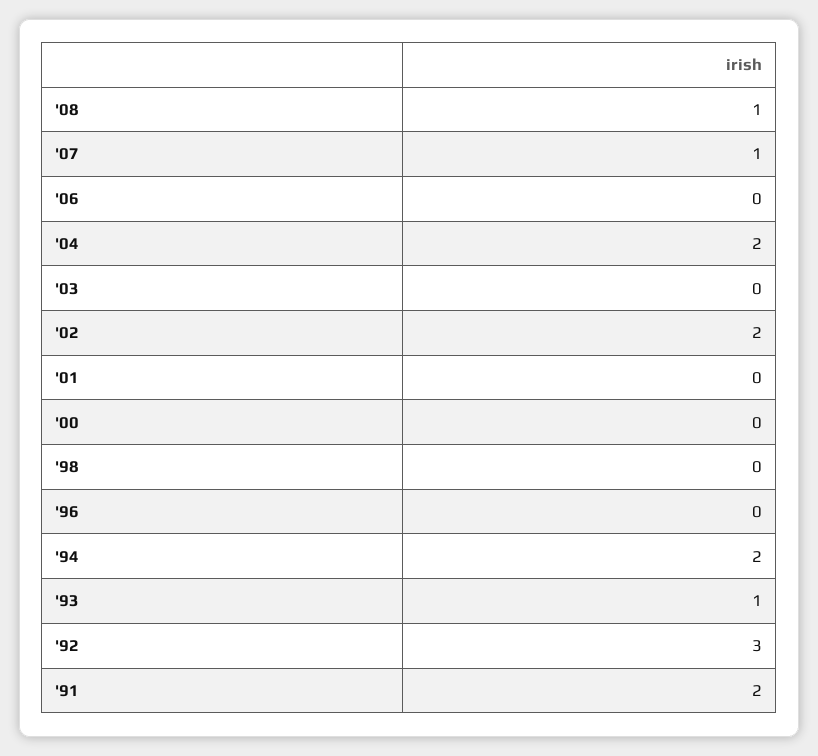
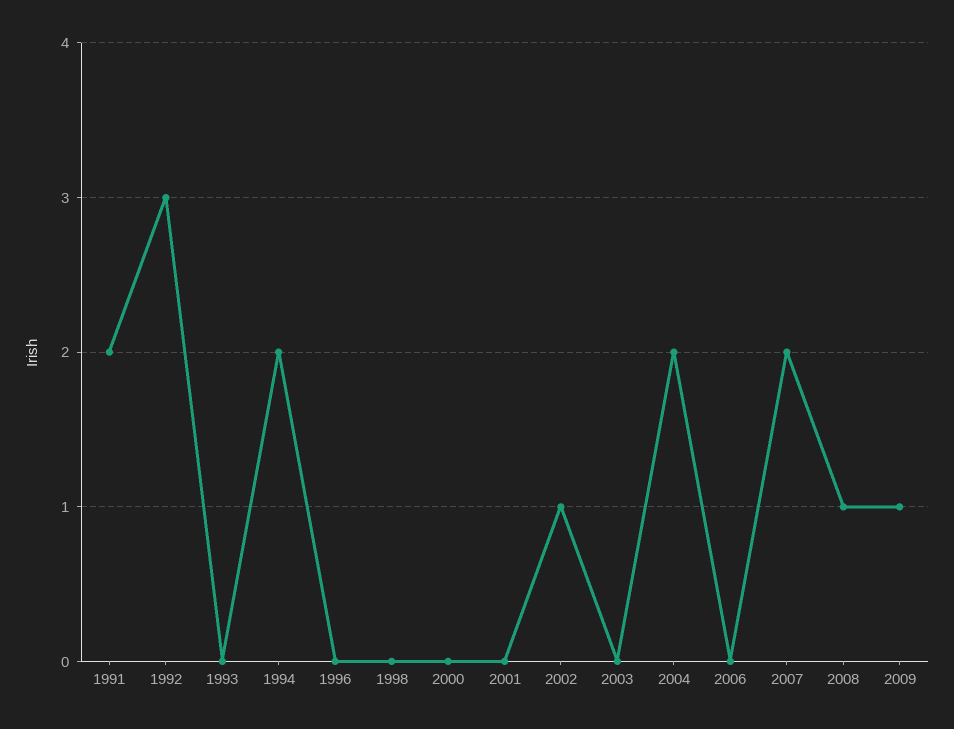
'07: 1 -> 2
'02: 2 -> 1
'93: 1 -> 0
2009: none -> 1

